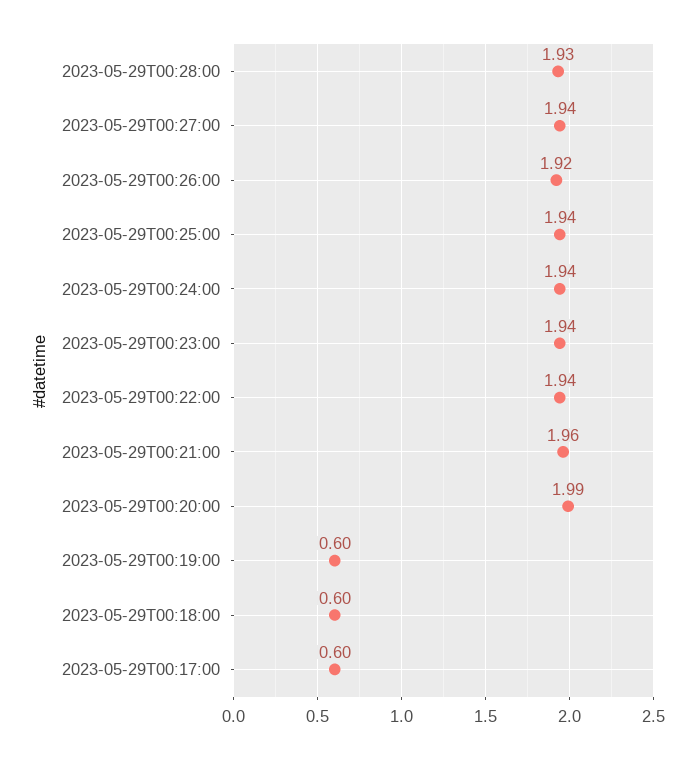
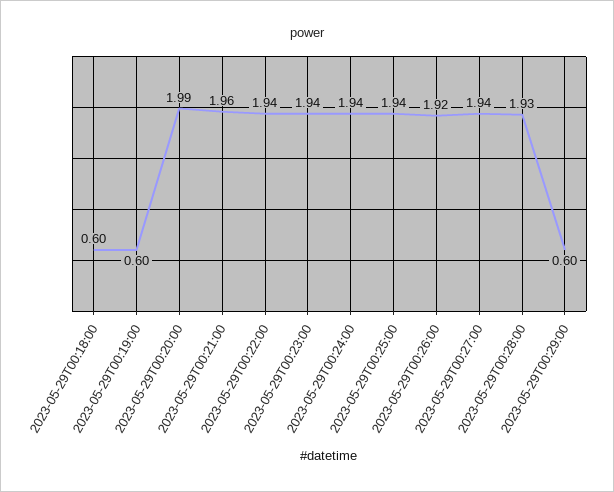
2023-05-29T00:17:00: 0.6 -> none
2023-05-29T00:29:00: none -> 0.6

